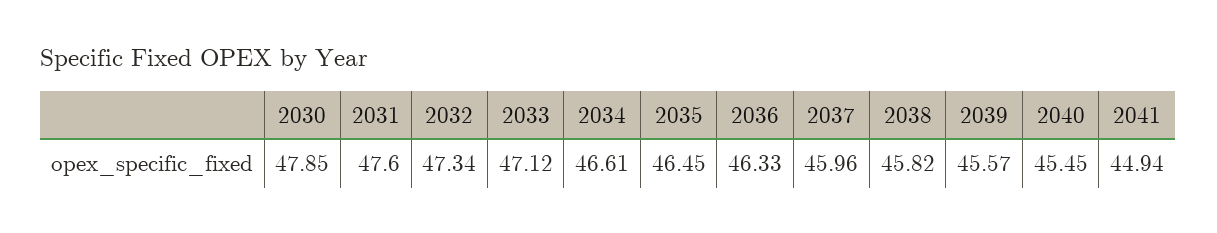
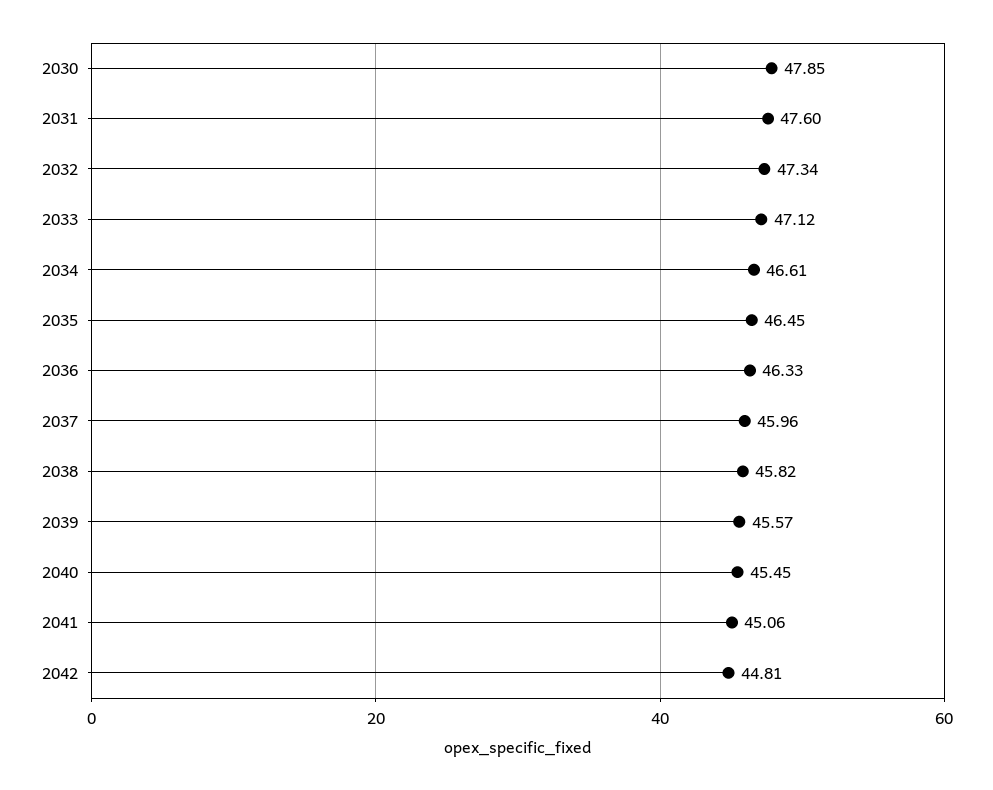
2041: 44.94 -> 45.06
2042: none -> 44.81

